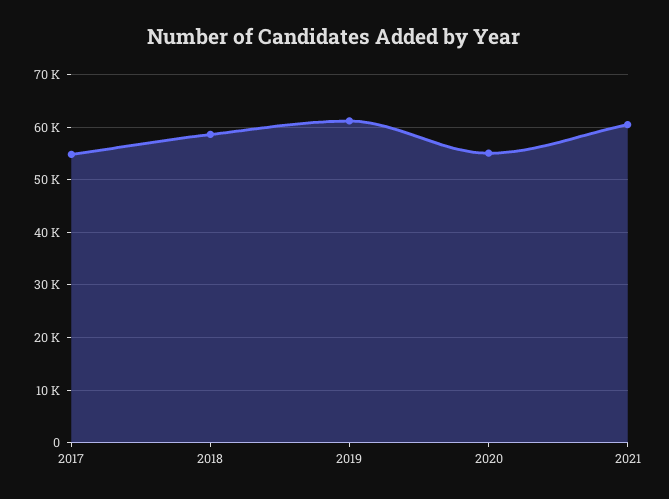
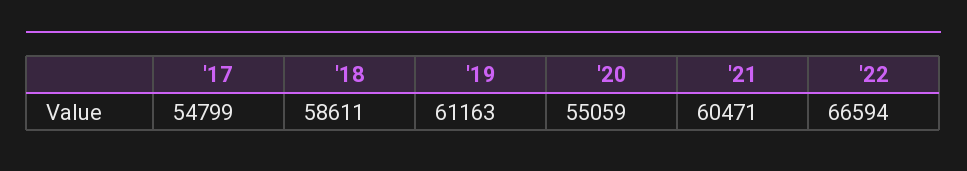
'22: none -> 66594

